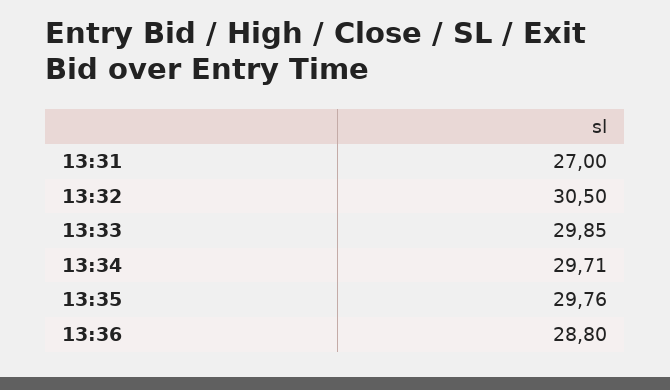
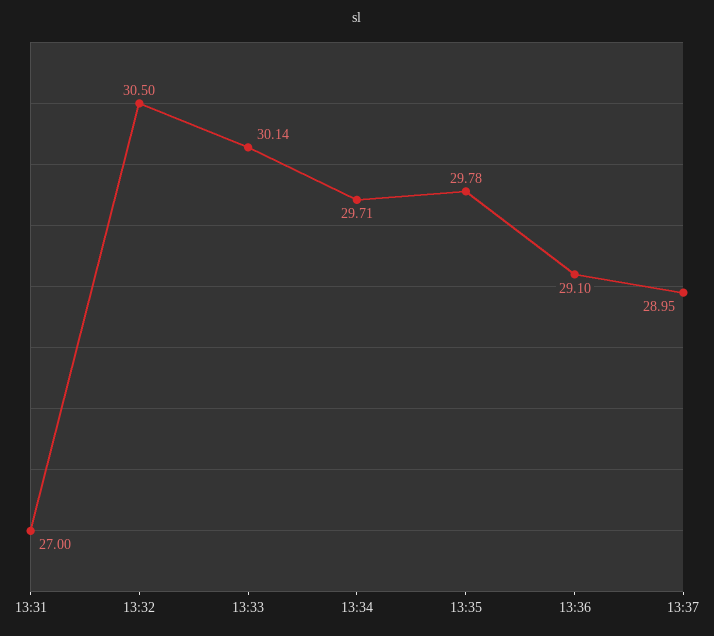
13:33: 29.85 -> 30.14
13:35: 29.76 -> 29.78
13:36: 28.8 -> 29.1
13:37: none -> 28.95

